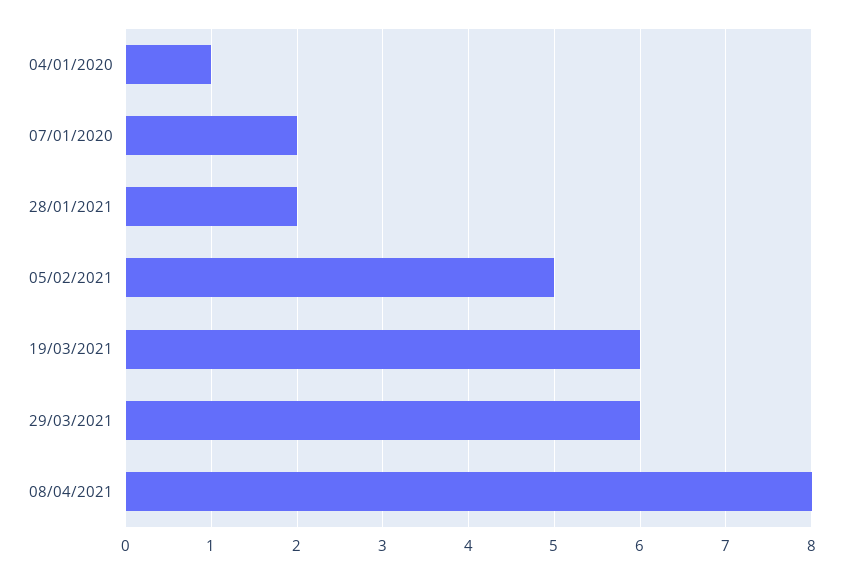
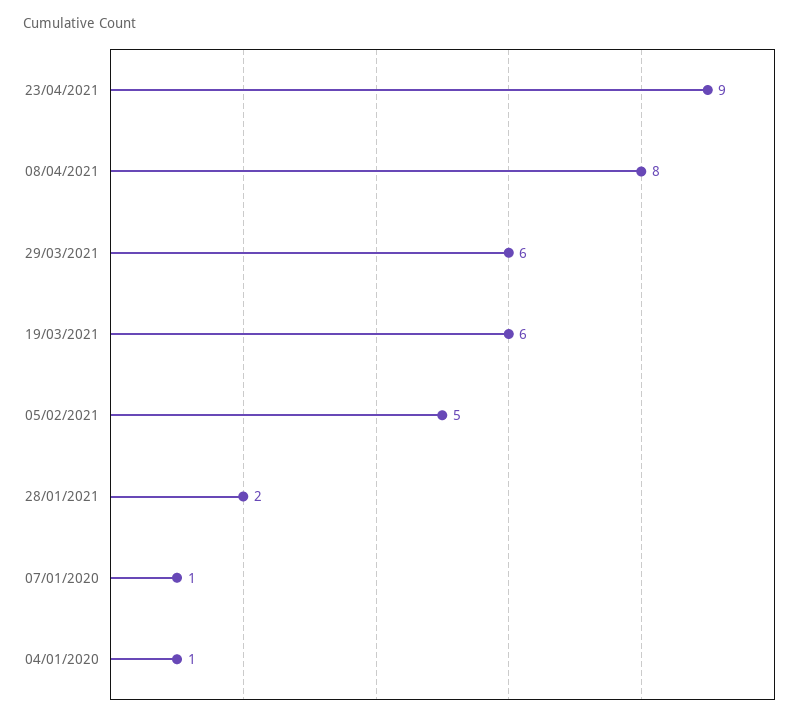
07/01/2020: 2 -> 1
23/04/2021: none -> 9

